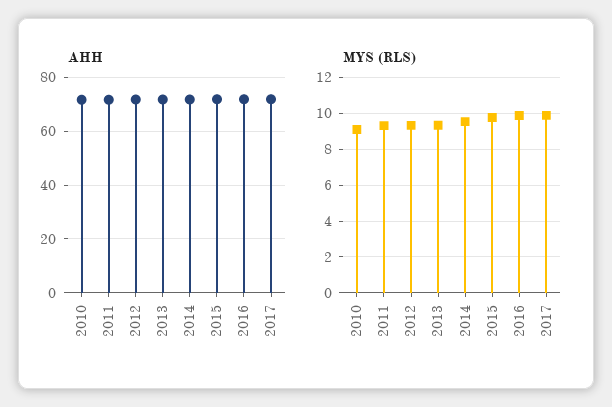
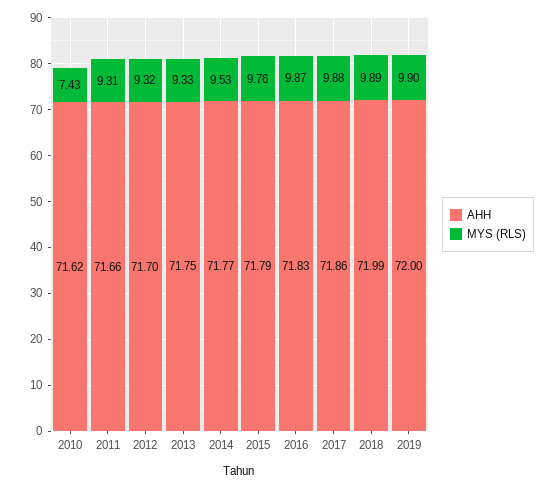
MYS (RLS), 2010: 9 -> 7.43
AHH, 2018: none -> 71.99
MYS (RLS), 2018: none -> 9.89
AHH, 2019: none -> 72
MYS (RLS), 2019: none -> 9.9

